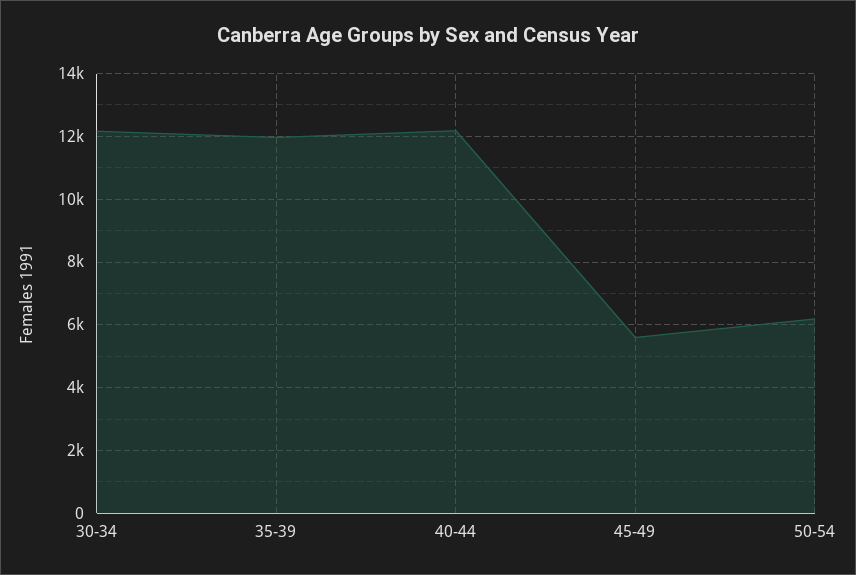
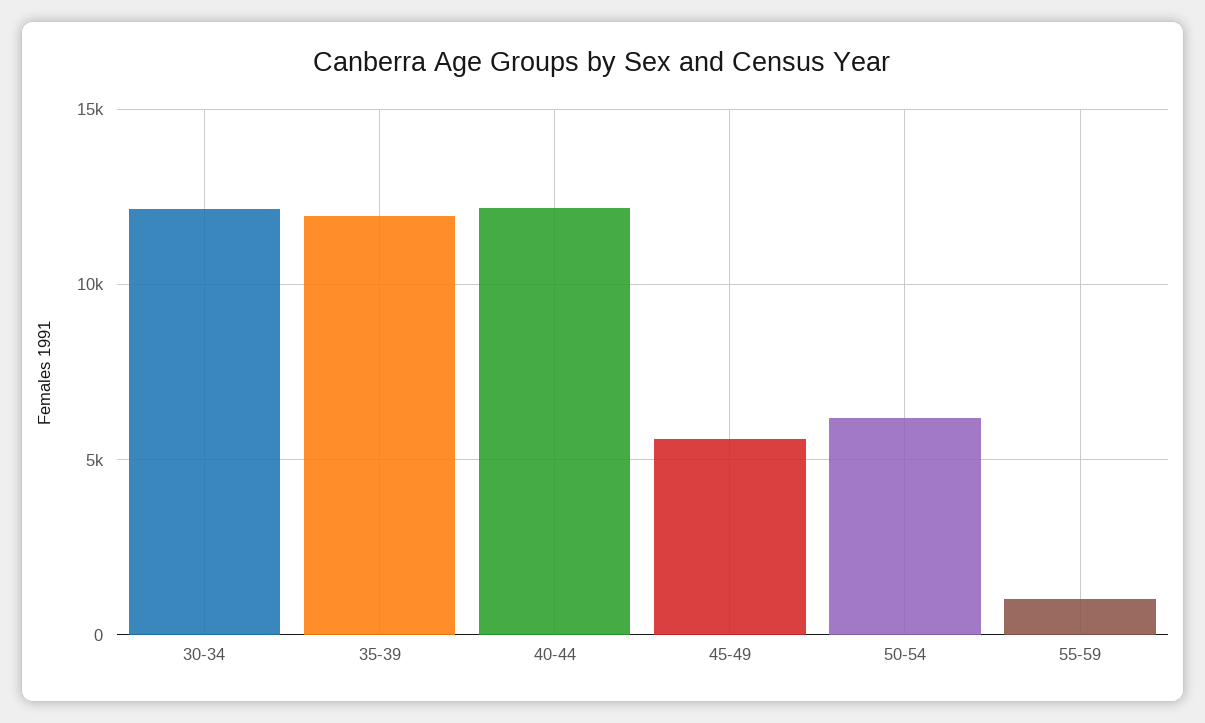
55-59: none -> 1000

